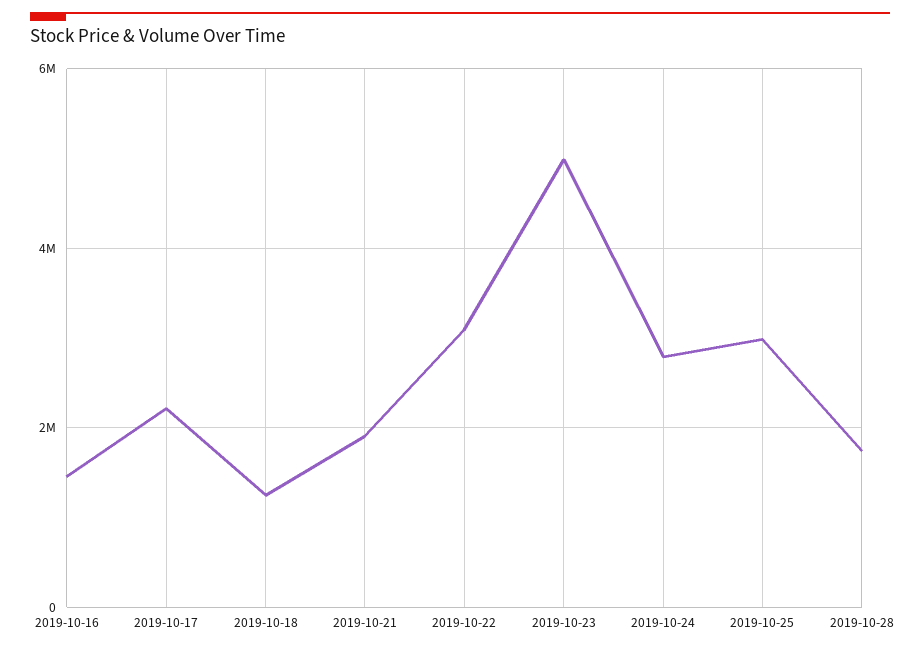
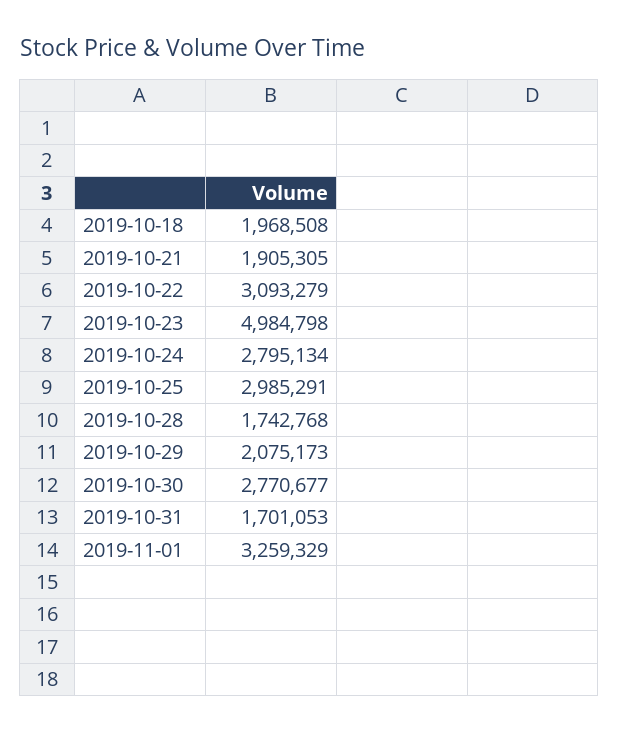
2019-10-16: 1400000 -> none
2019-10-17: 2200000 -> none
2019-10-18: 1200000 -> 1968508
2019-10-29: none -> 2075173
2019-10-30: none -> 2770677
2019-10-31: none -> 1701053
2019-11-01: none -> 3259329

